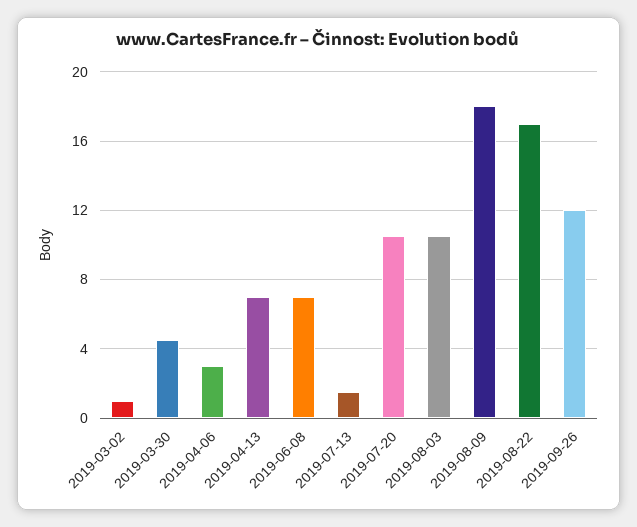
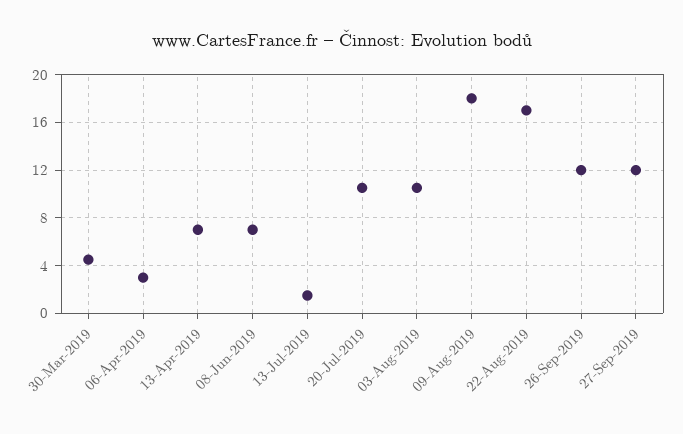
2019-03-02: 1 -> none
27-Sep-2019: none -> 12

